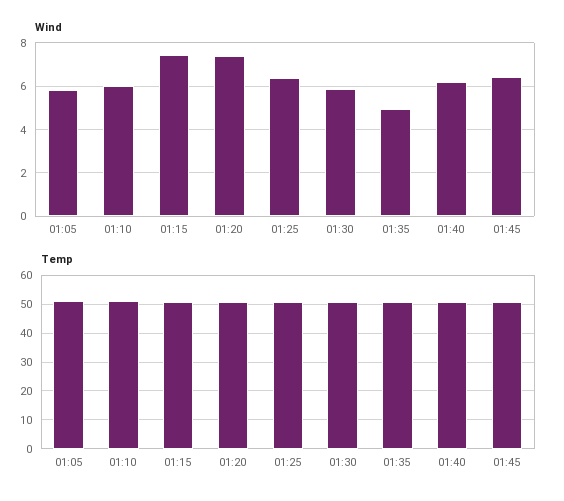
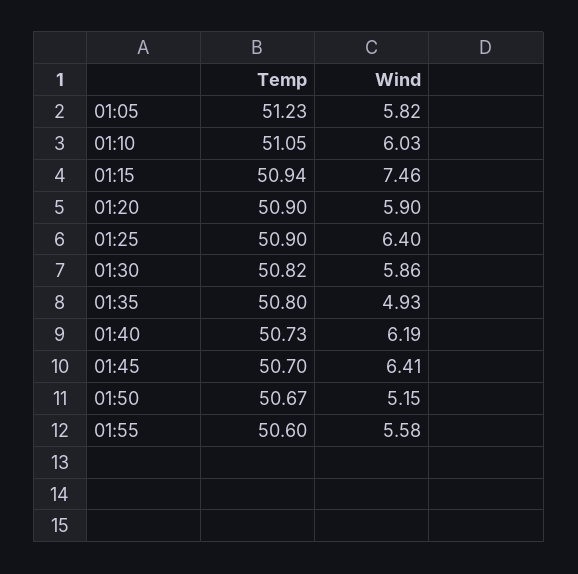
Wind, 01:20: 7.5 -> 5.9
Temp, 01:50: none -> 50.67
Wind, 01:50: none -> 5.15
Temp, 01:55: none -> 50.6
Wind, 01:55: none -> 5.58

